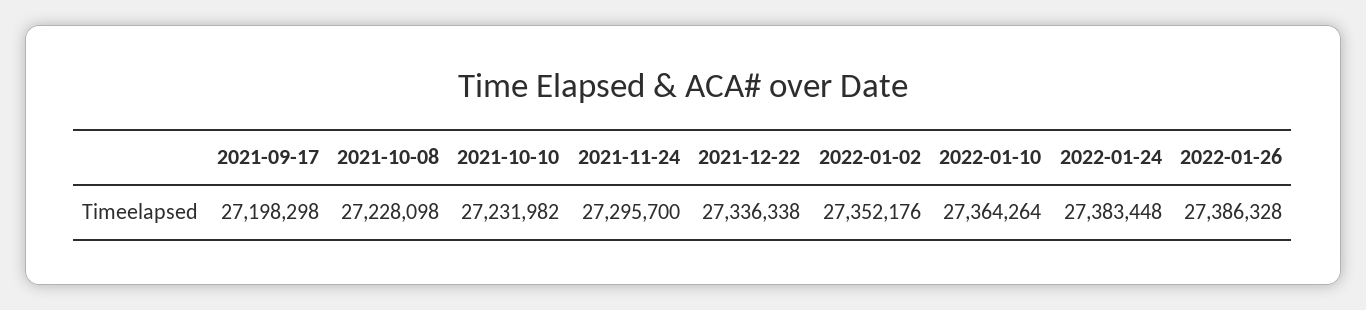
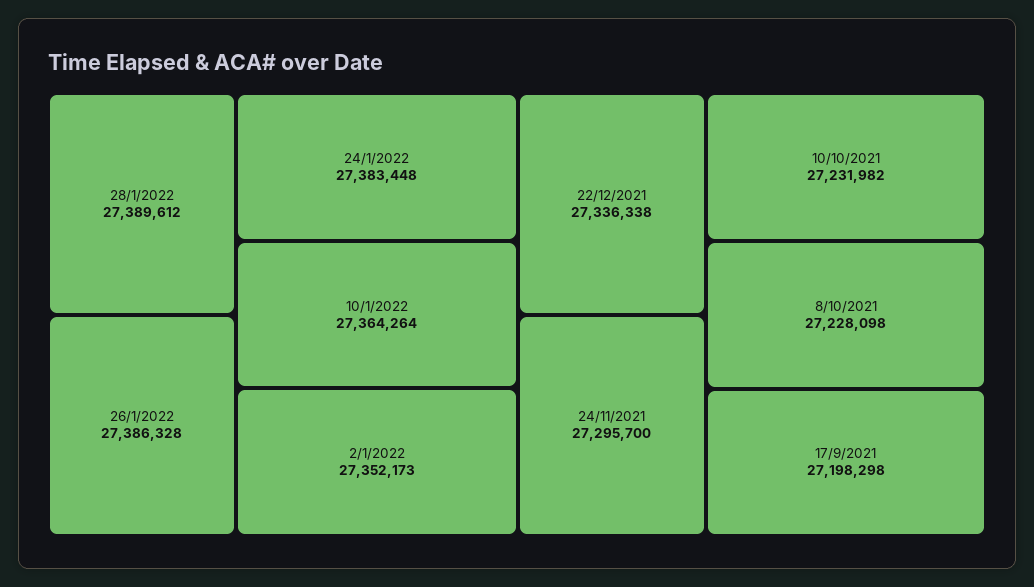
2022-01-02: 27352176 -> 27352173
28/1/2022: none -> 27389612

